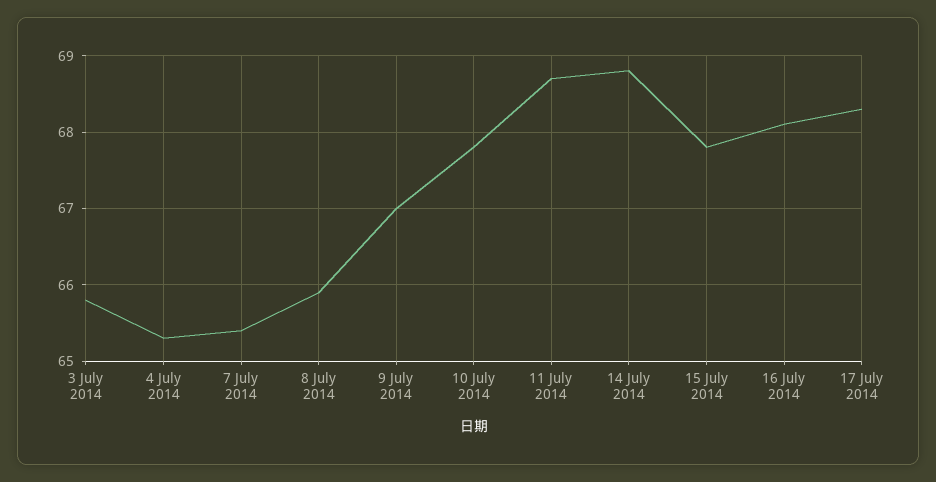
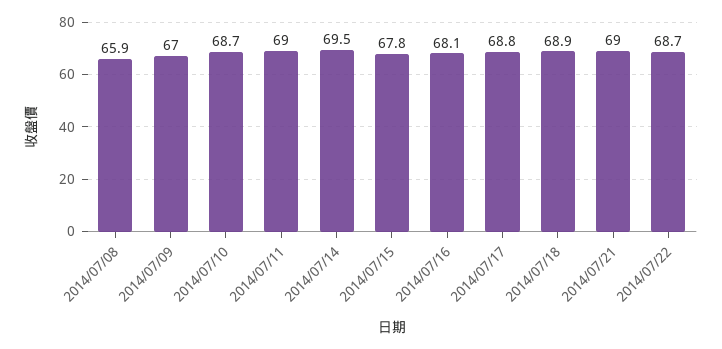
3 July 2014: 65.8 -> none
4 July 2014: 65.3 -> none
7 July 2014: 65.4 -> none
10 July 2014: 67.8 -> 68.7
11 July 2014: 68.7 -> 69
14 July 2014: 68.8 -> 69.5
17 July 2014: 68.3 -> 68.8
2014/07/18: none -> 68.9
2014/07/21: none -> 69
2014/07/22: none -> 68.7

